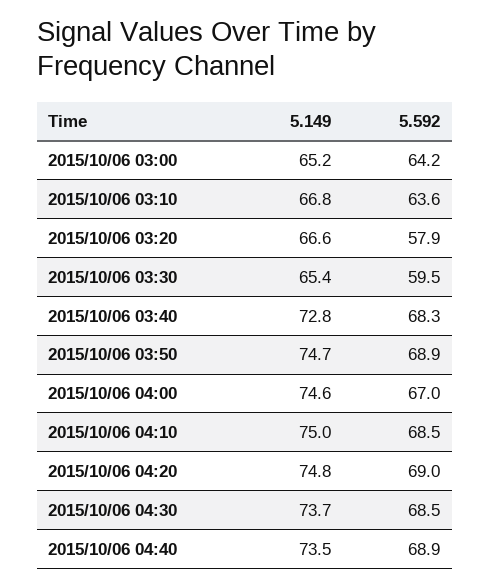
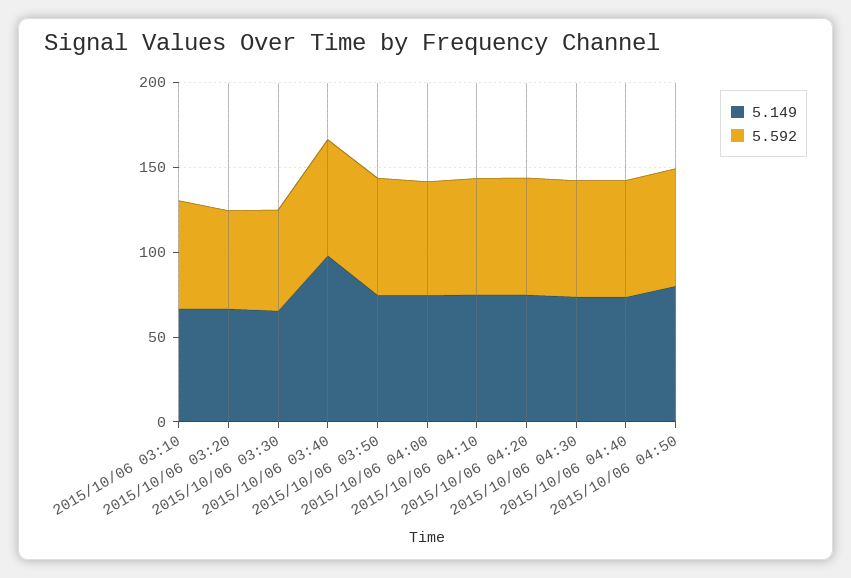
5.149, 2015/10/06 03:00: 65.2 -> none
5.592, 2015/10/06 03:00: 64.2 -> none
5.149, 2015/10/06 03:40: 72.8 -> 100
5.149, 2015/10/06 04:50: none -> 80
5.592, 2015/10/06 04:50: none -> 70

